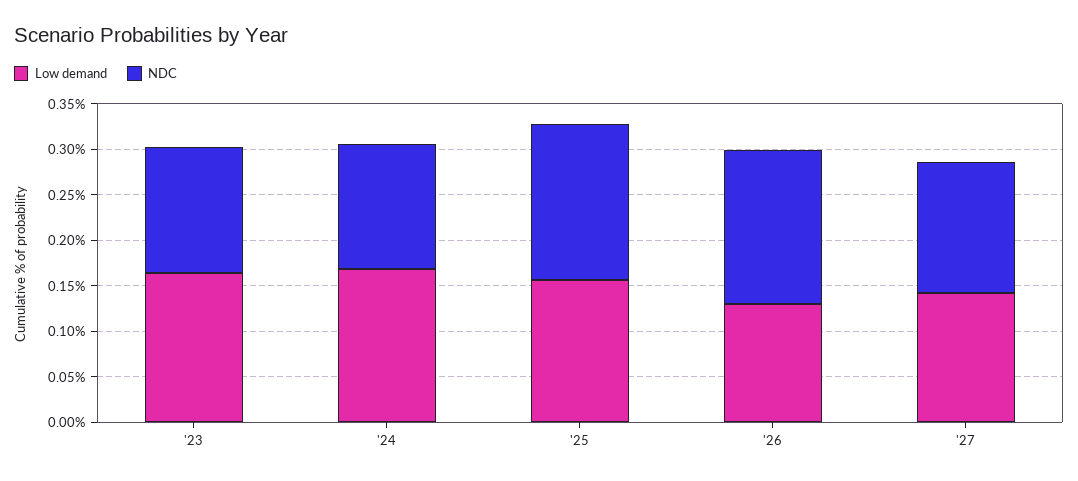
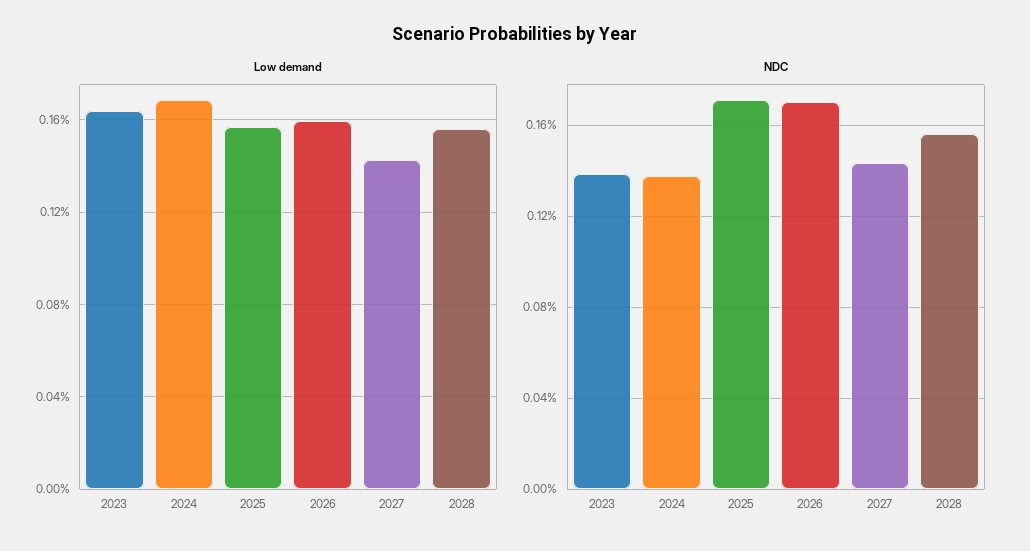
Low demand, '26: 0.13 -> 0.16
Low demand, 2028: none -> 0.155
NDC, 2028: none -> 0.155

